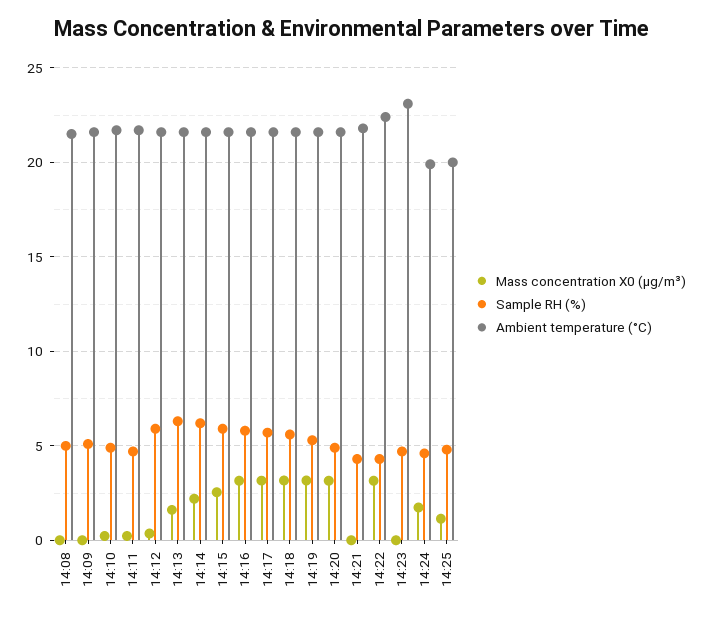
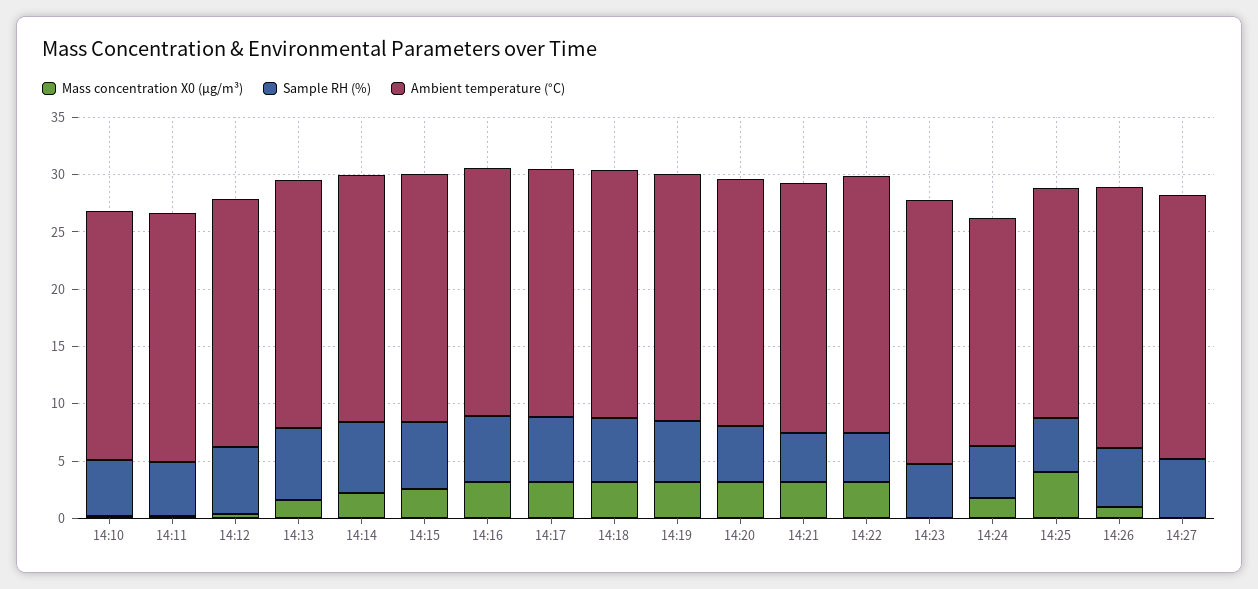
Mass concentration X0 (μg/m³), 14:08: 0 -> none
Sample RH (%), 14:08: 5 -> none
Ambient temperature (°C), 14:08: 21.5 -> none
Mass concentration X0 (μg/m³), 14:09: 0 -> none
Sample RH (%), 14:09: 5 -> none
Ambient temperature (°C), 14:09: 21.5 -> none
Mass concentration X0 (μg/m³), 14:21: 0 -> 3
Mass concentration X0 (μg/m³), 14:25: 1 -> 4
Mass concentration X0 (μg/m³), 14:26: none -> 1
Sample RH (%), 14:26: none -> 5
Ambient temperature (°C), 14:26: none -> 23
Mass concentration X0 (μg/m³), 14:27: none -> 0
Sample RH (%), 14:27: none -> 5
Ambient temperature (°C), 14:27: none -> 23

